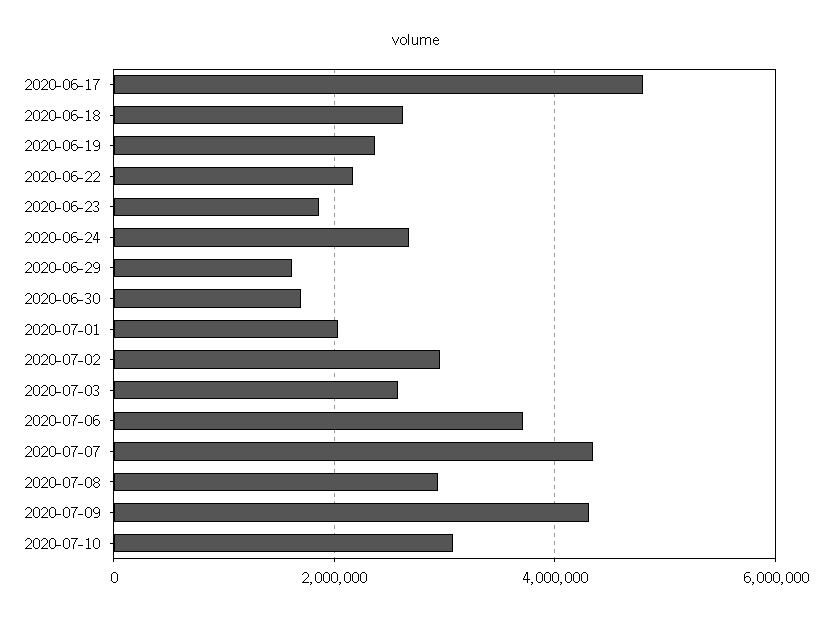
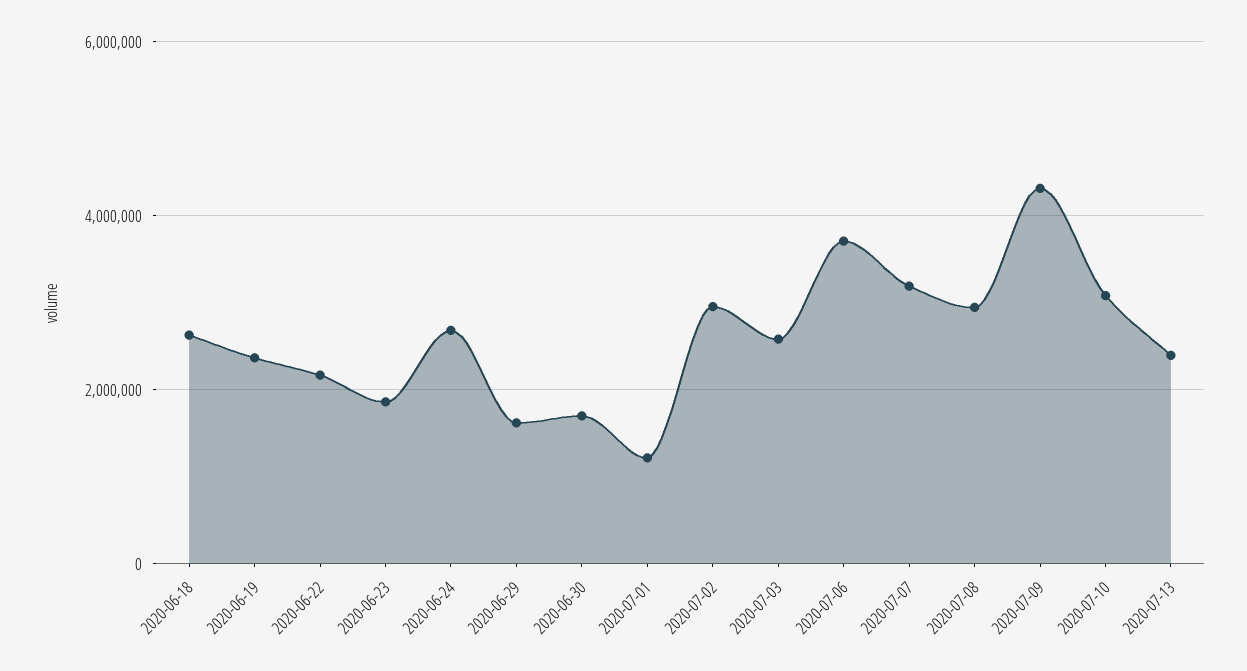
2020-06-17: 4800000 -> none
2020-07-01: 2000000 -> 1200000
2020-07-07: 4400000 -> 3200000
2020-07-13: none -> 2400000

